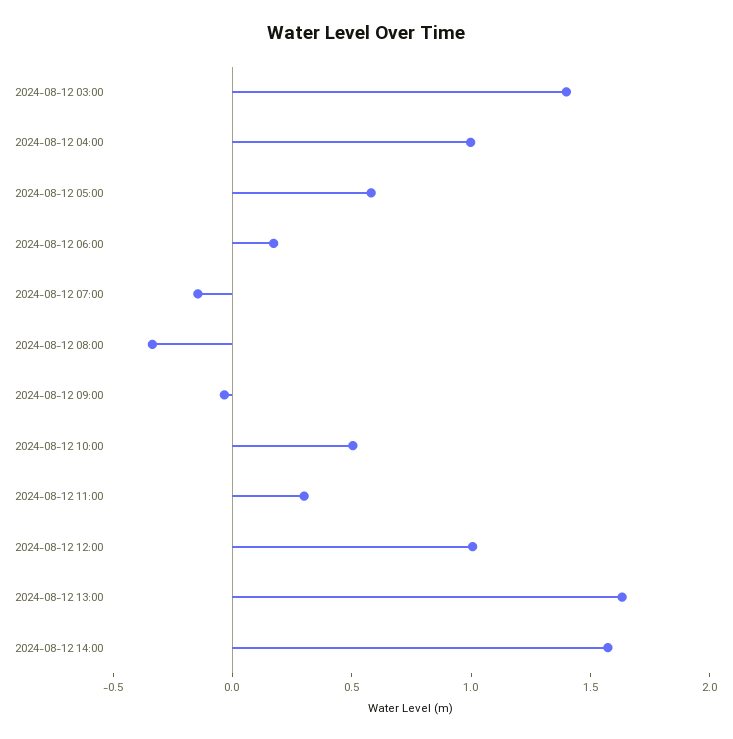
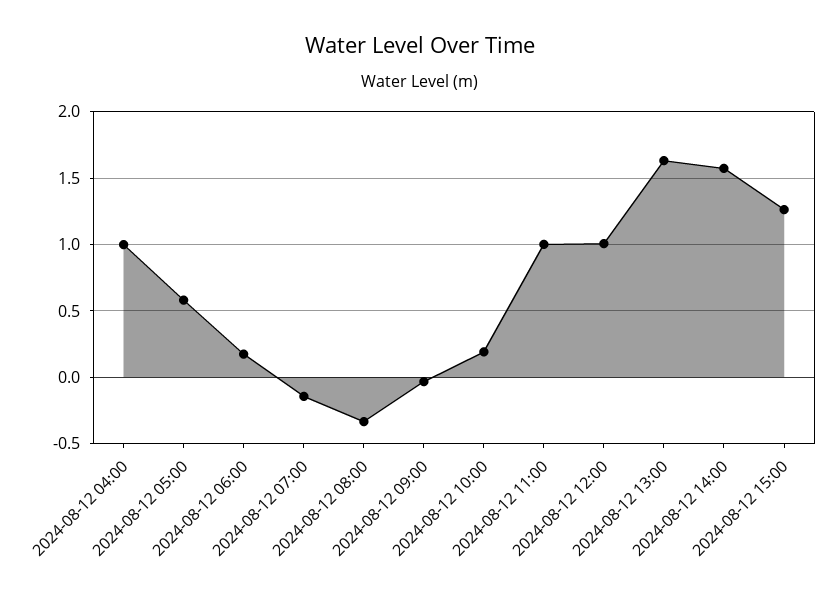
2024-08-12 03:00: 1.4 -> none
2024-08-12 10:00: 0.5 -> 0.2
2024-08-12 11:00: 0.3 -> 1
2024-08-12 15:00: none -> 1.25

